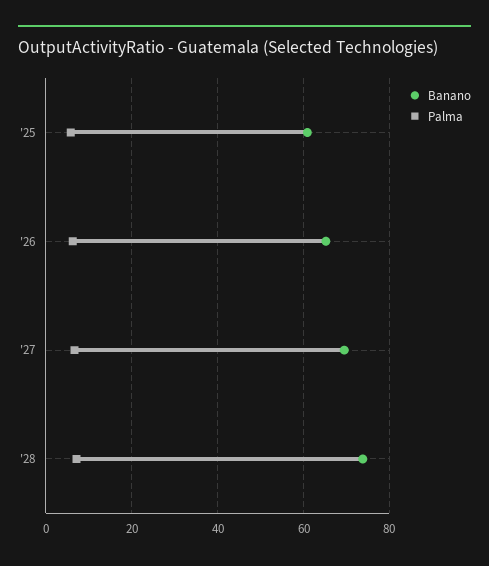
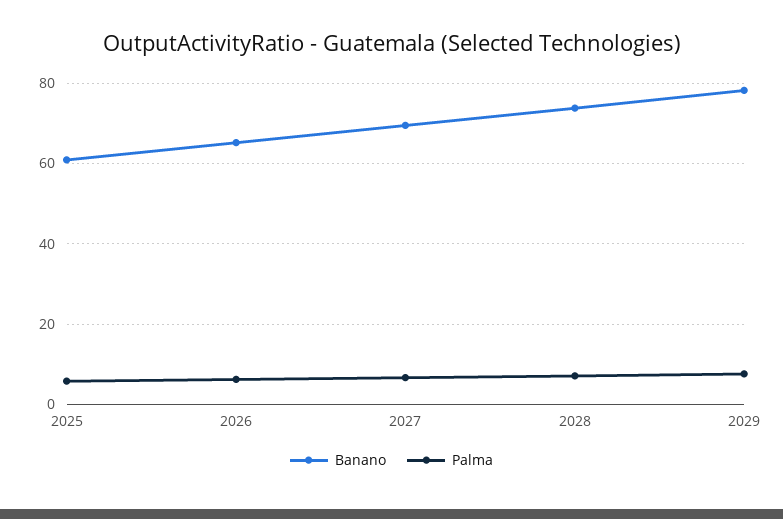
Banano, 2029: none -> 78
Palma, 2029: none -> 8

